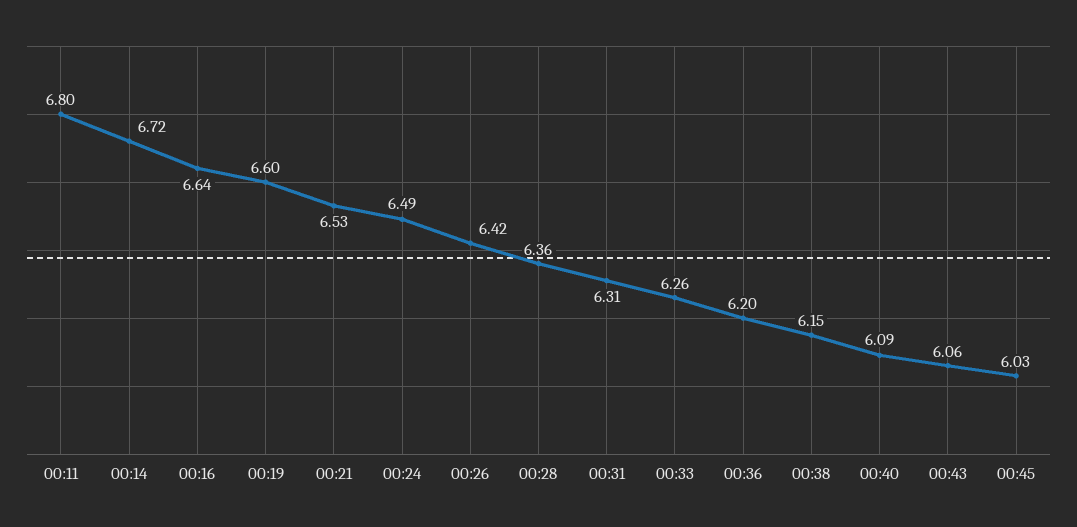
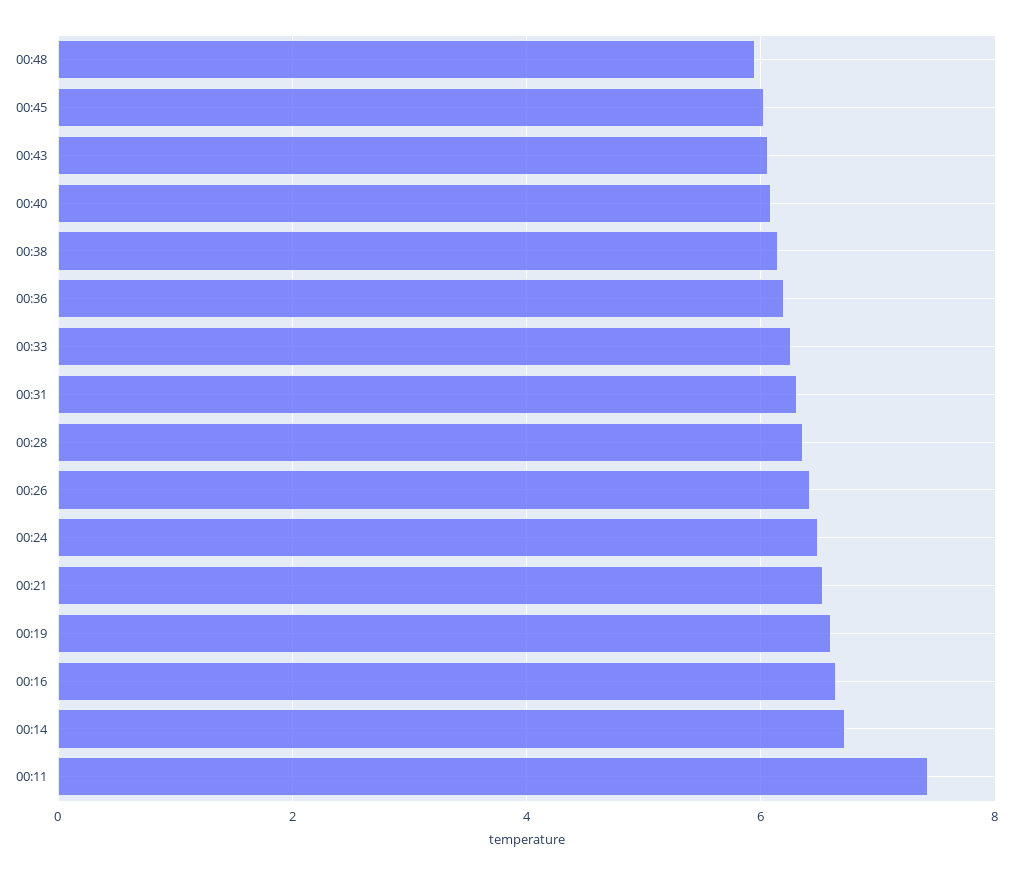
00:11: 6.8 -> 7.4
00:48: none -> 6

